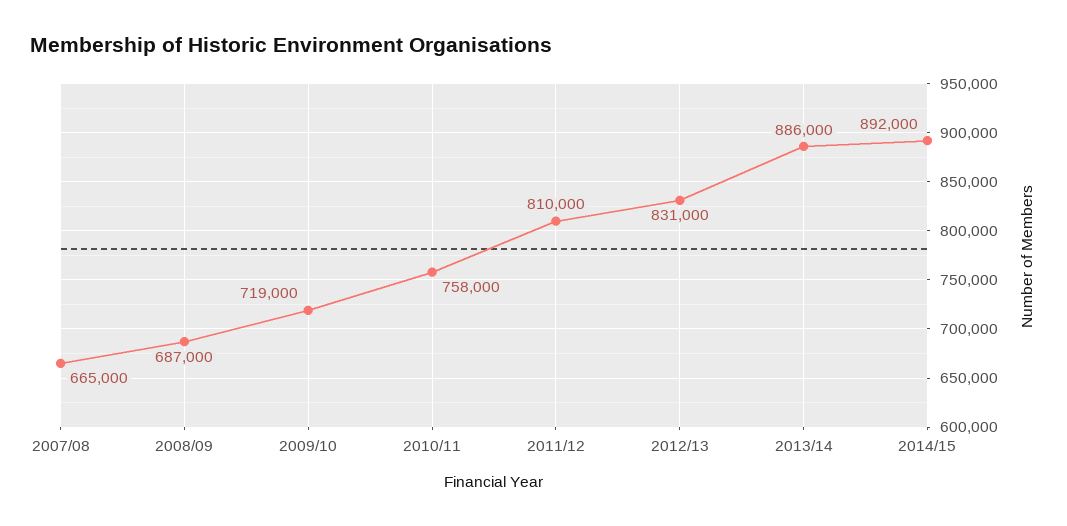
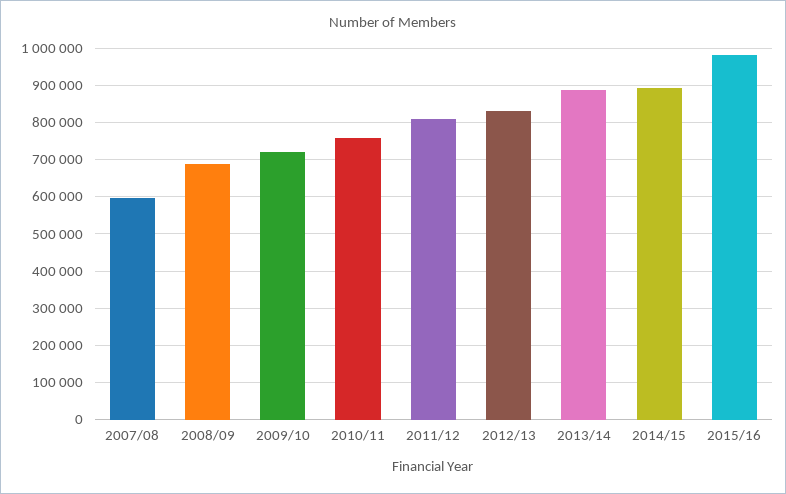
2007/08: 665000 -> 600000
2015/16: none -> 980000

